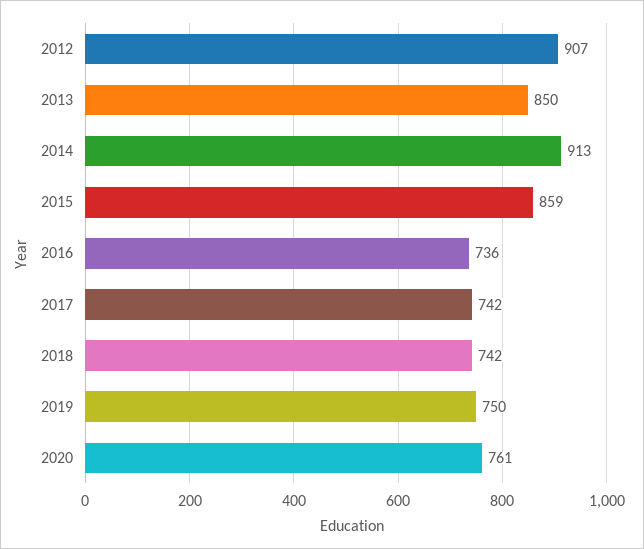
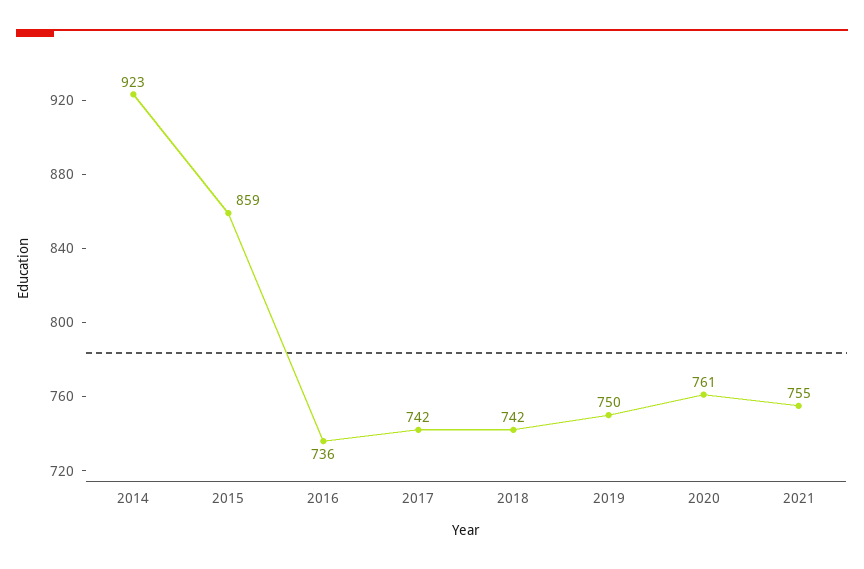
2012: 907 -> none
2013: 850 -> none
2014: 913 -> 923
2021: none -> 755

